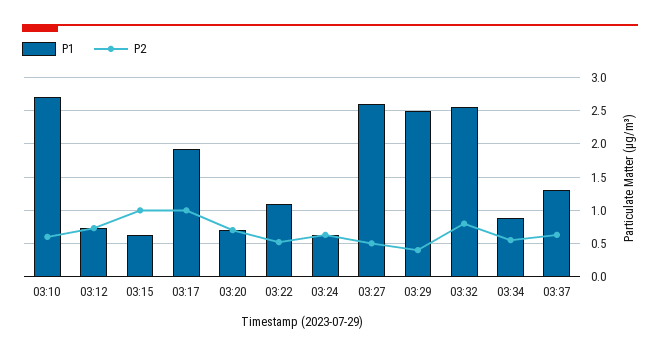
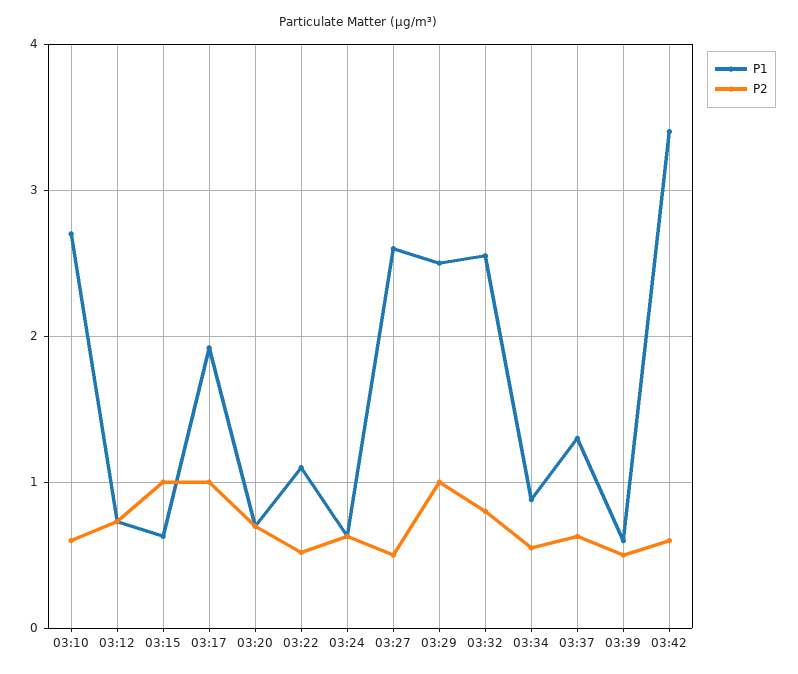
P2, 03:29: 0.4 -> 1
P1, 03:39: none -> 0.6
P2, 03:39: none -> 0.5
P1, 03:42: none -> 3.4
P2, 03:42: none -> 0.6

